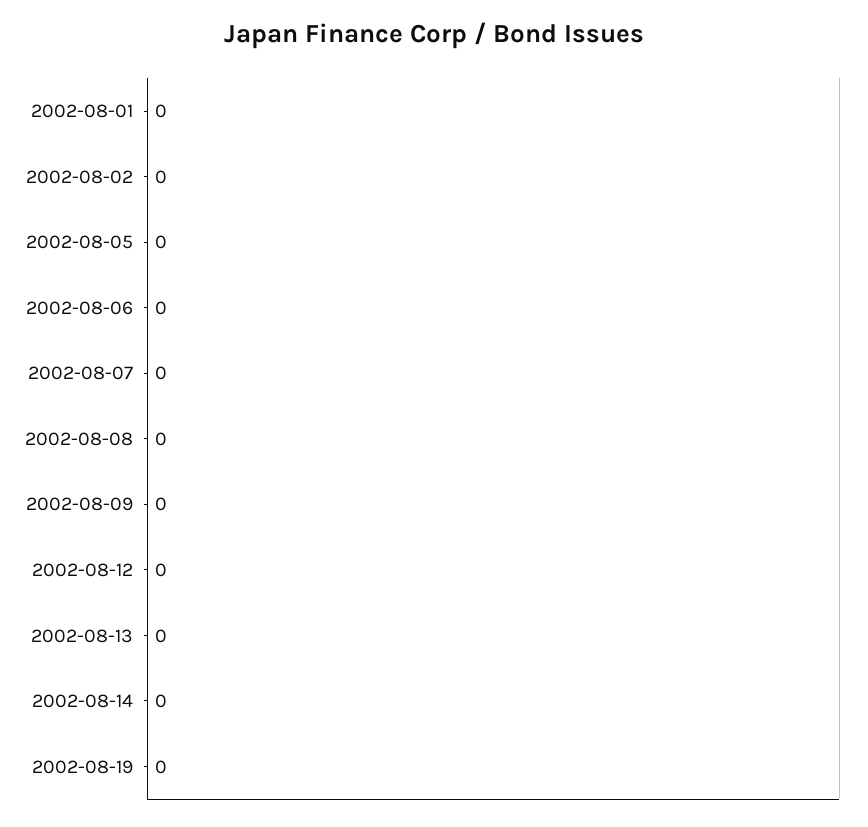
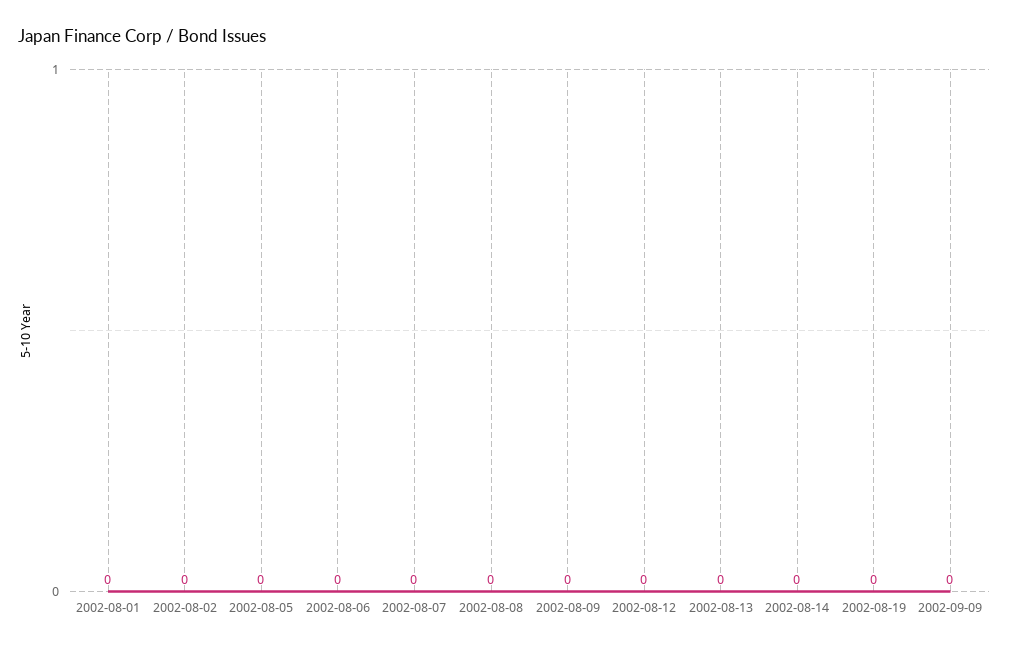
2002-09-09: none -> 0

